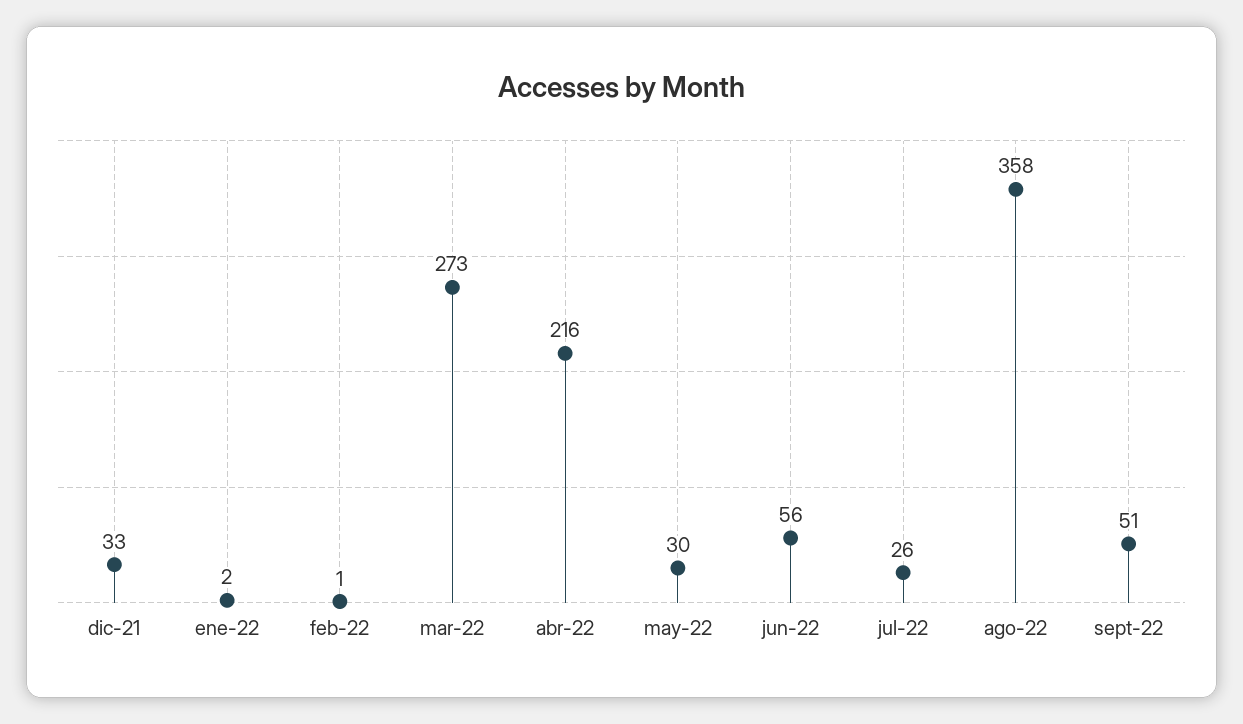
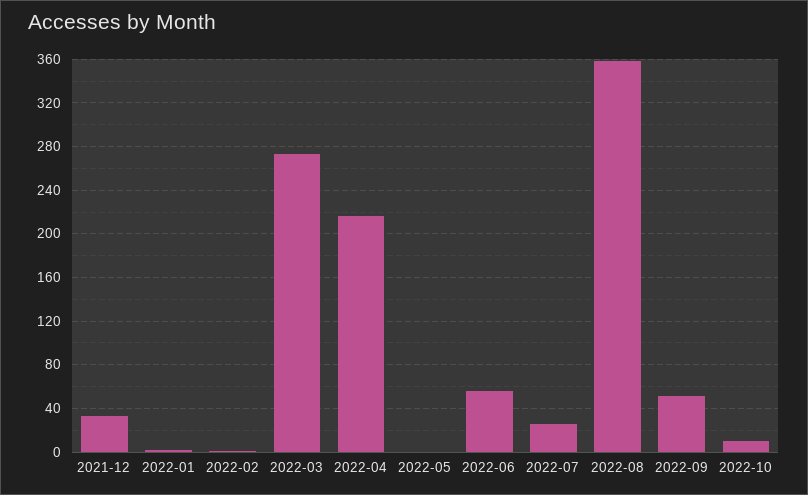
may-22: 30 -> 0
2022-10: none -> 10

